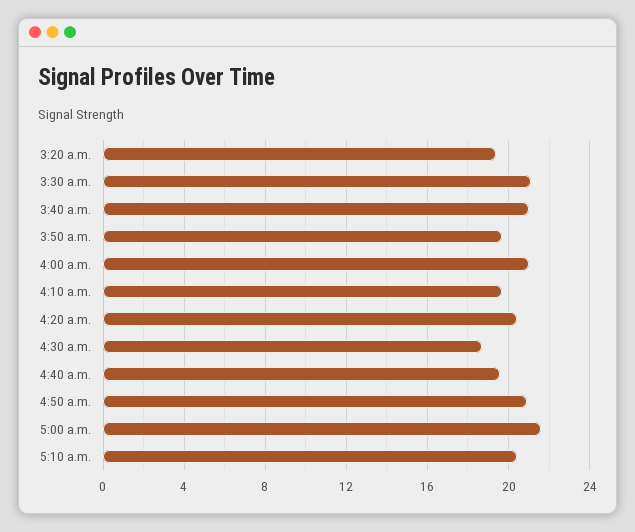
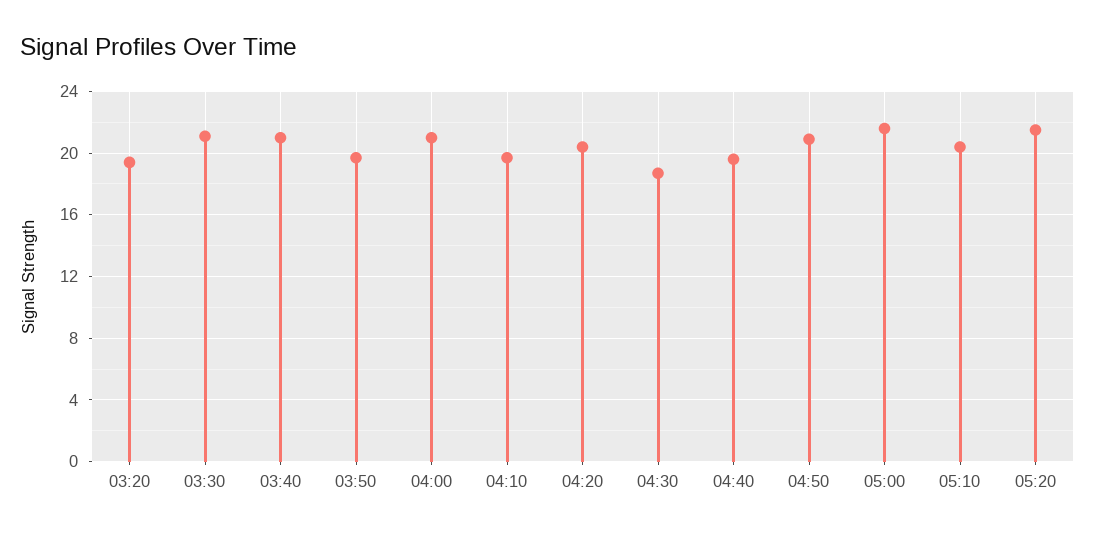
05:20: none -> 21.5

